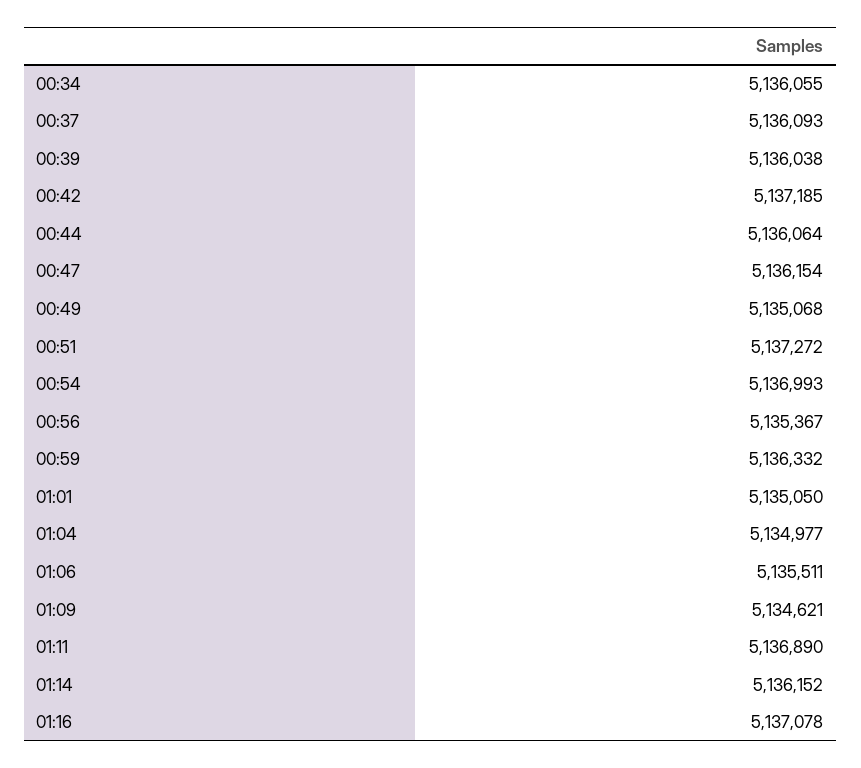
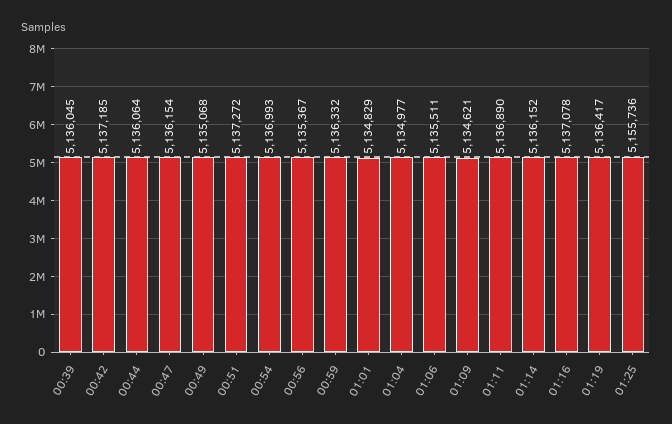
00:34: 5136055 -> none
00:37: 5136093 -> none
00:39: 5136038 -> 5136045
01:01: 5135050 -> 5134829
01:19: none -> 5136417
01:25: none -> 5155736

